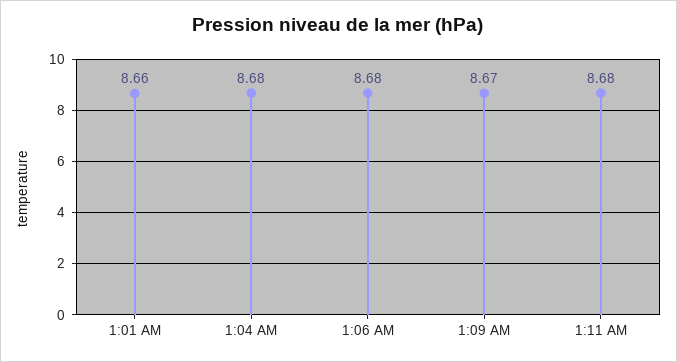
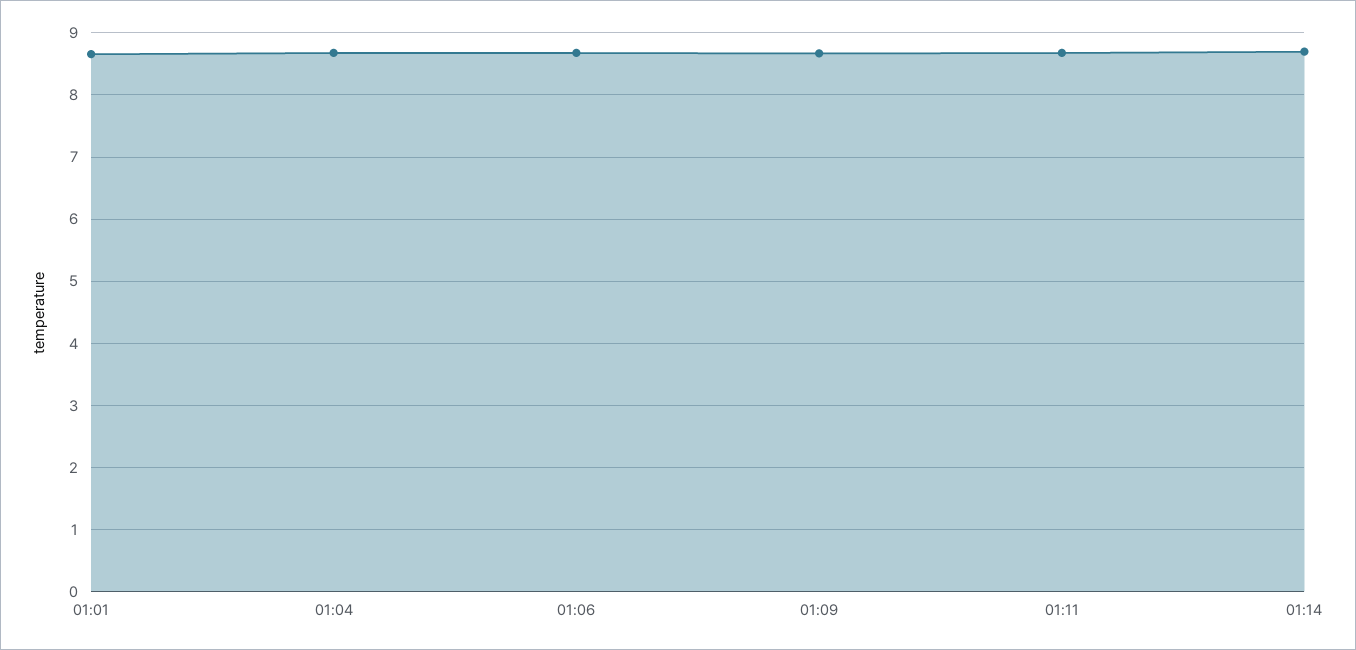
01:14: none -> 8.7

